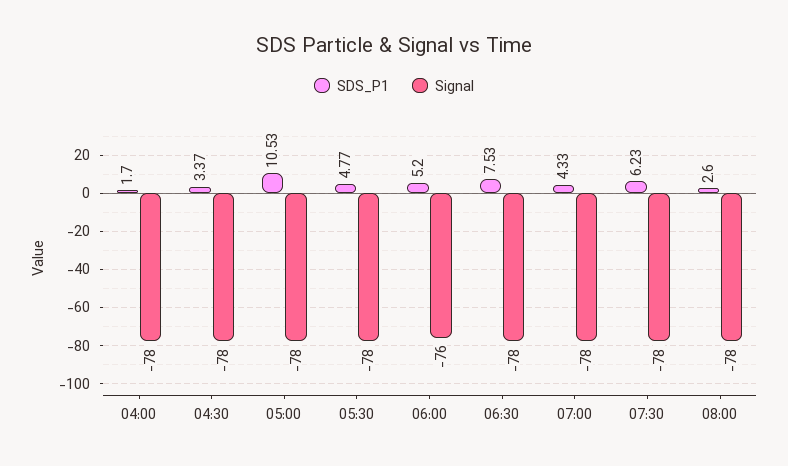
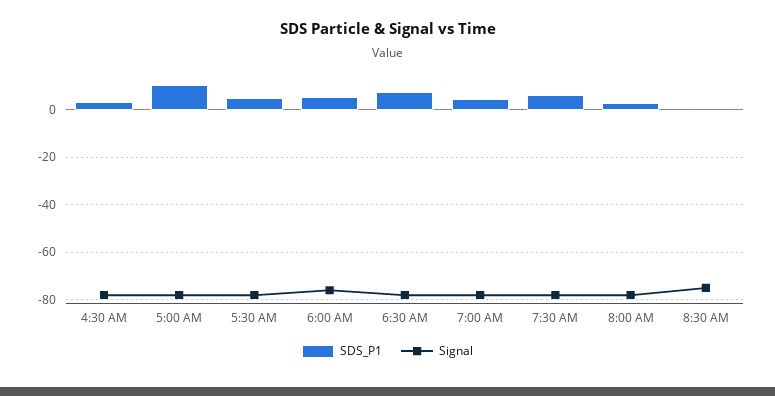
SDS_P1, 04:00: 1.7 -> none
Signal, 04:00: -78 -> none
SDS_P1, 8:30 AM: none -> 0
Signal, 8:30 AM: none -> -75

